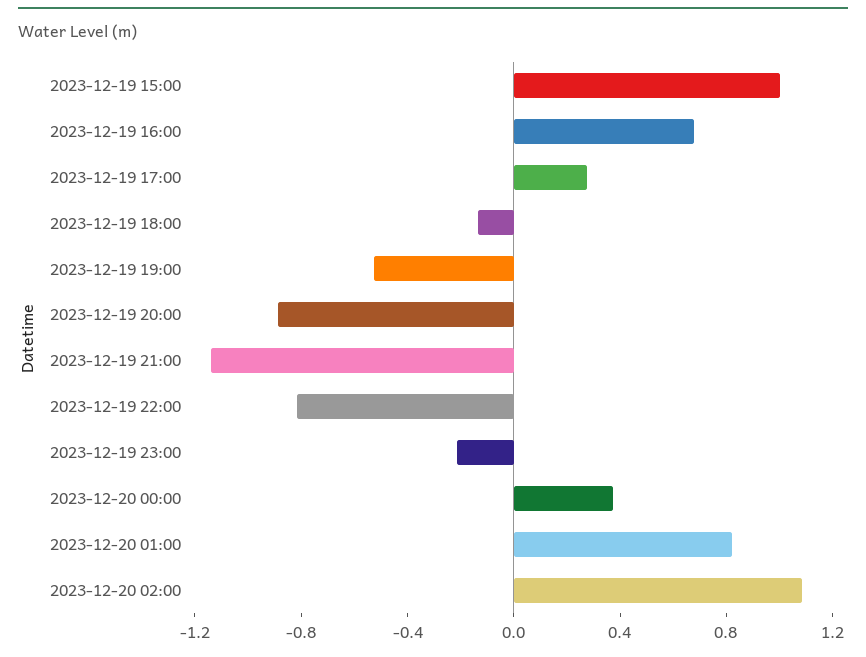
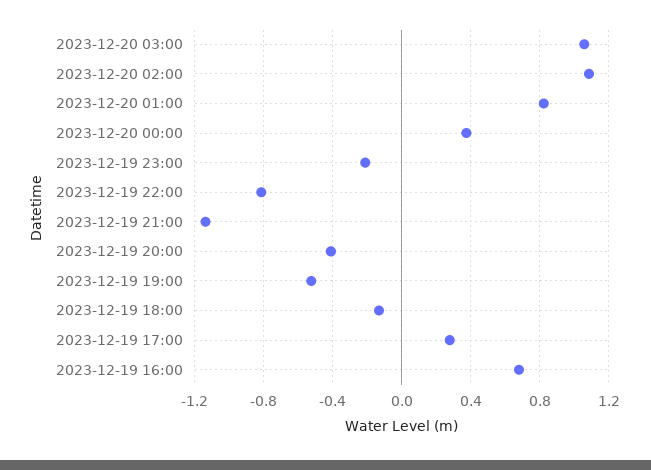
2023-12-19 15:00: 1 -> none
2023-12-19 20:00: -0.9 -> -0.4
2023-12-20 03:00: none -> 1.05

